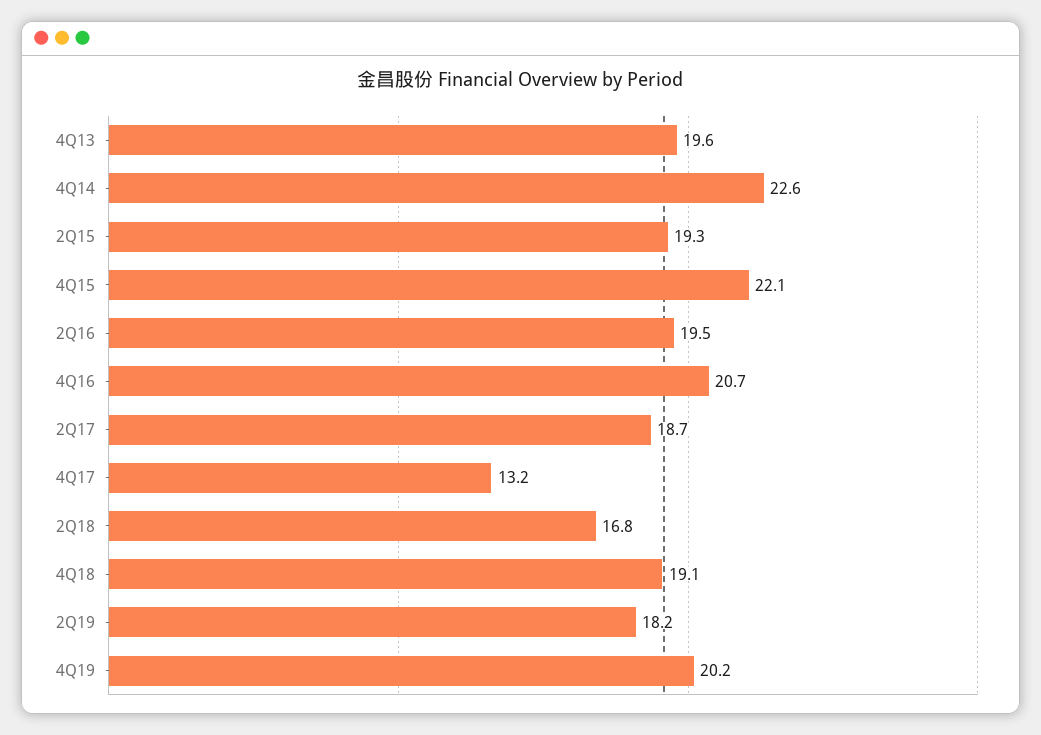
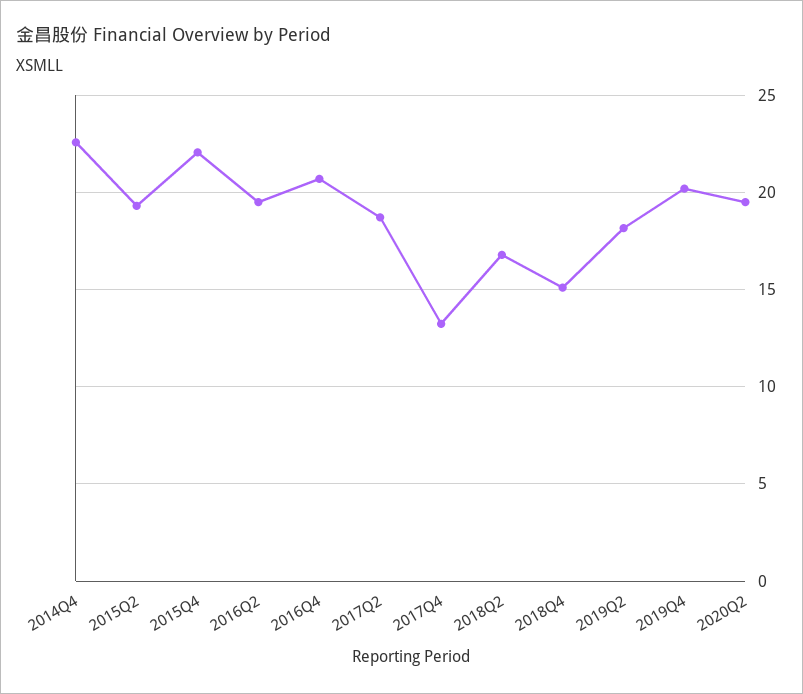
4Q13: 19.6 -> none
4Q18: 19.1 -> 15
2020Q2: none -> 19.5

